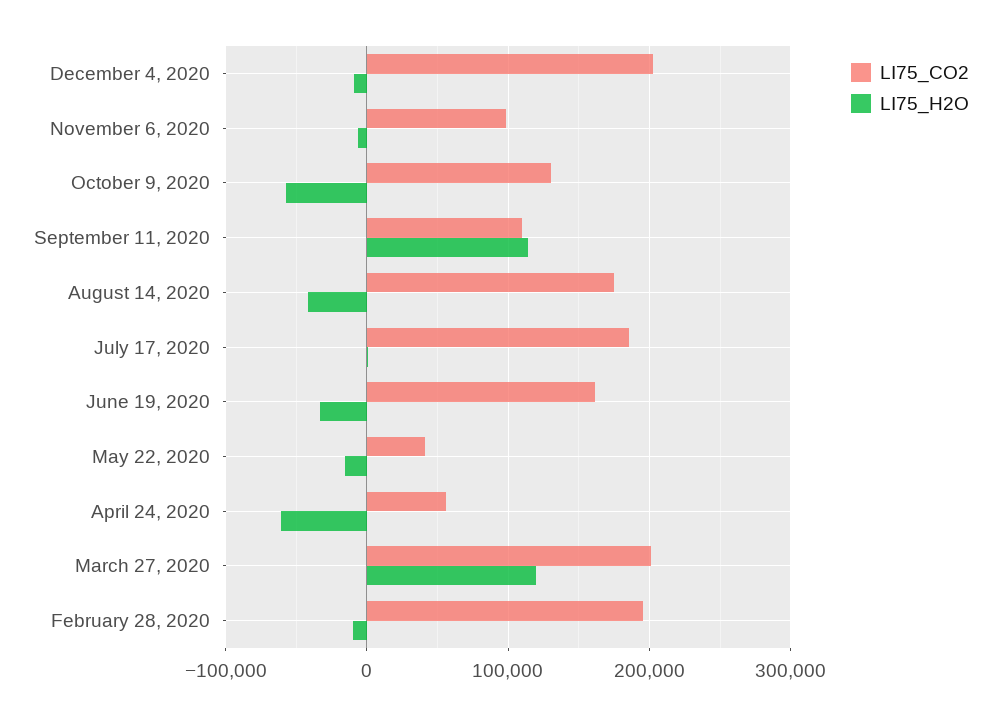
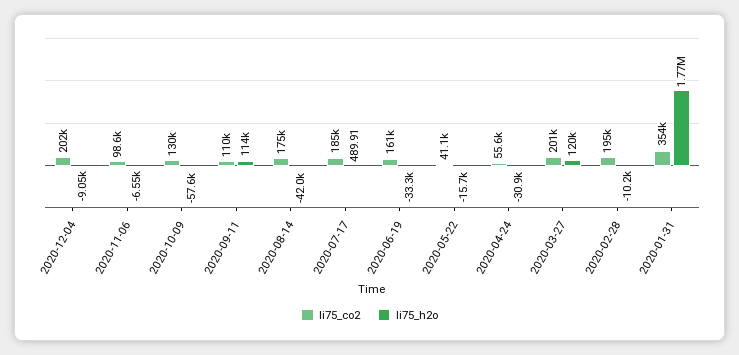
LI75_H2O, April 24, 2020: -60000 -> -30900
LI75_CO2, 2020-01-31: none -> 354000
LI75_H2O, 2020-01-31: none -> 1770000

